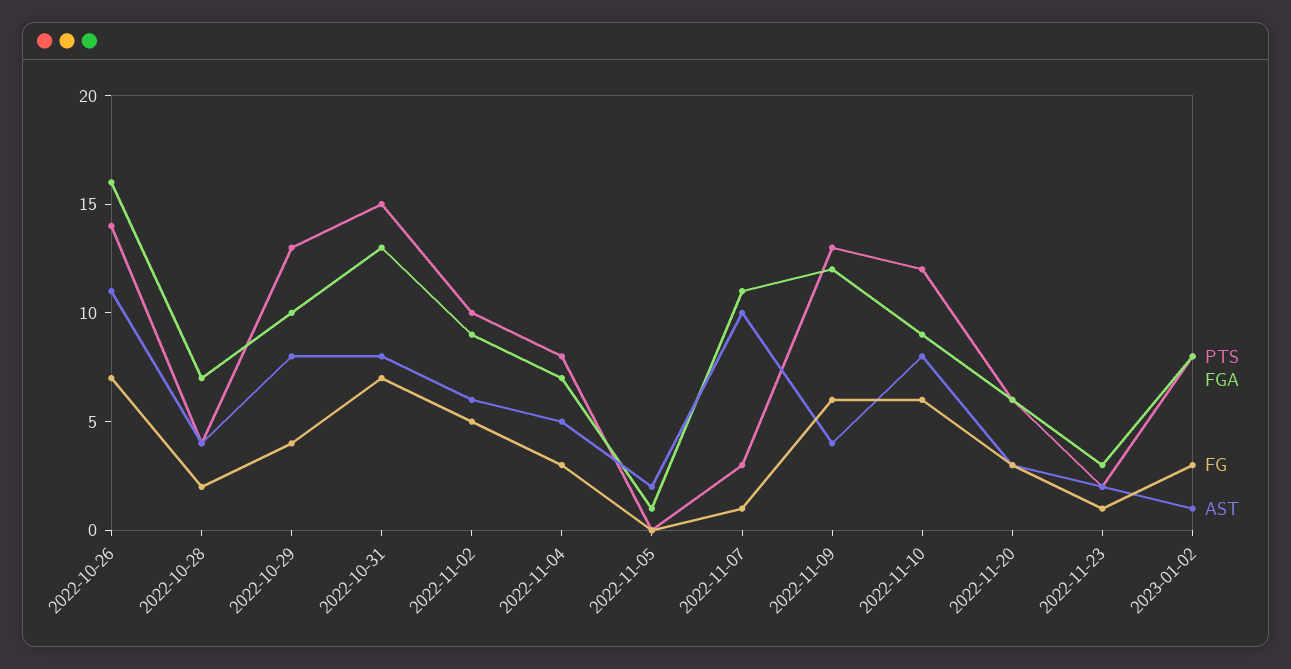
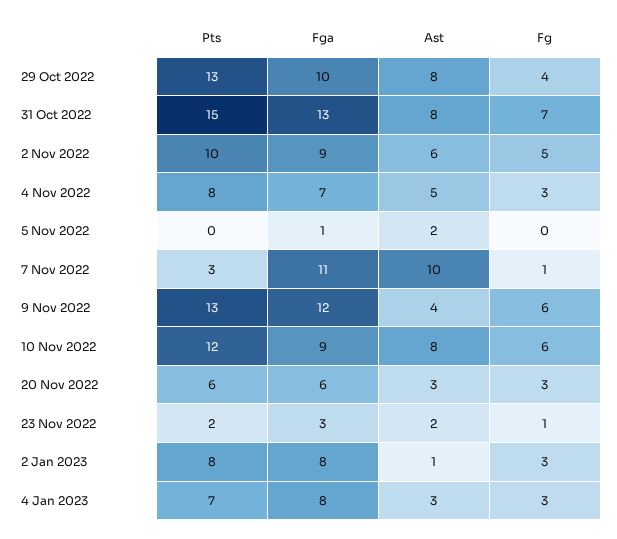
PTS, 2022-10-26: 14 -> none
FGA, 2022-10-26: 16 -> none
FG, 2022-10-26: 7 -> none
AST, 2022-10-26: 11 -> none
PTS, 2022-10-28: 4 -> none
FGA, 2022-10-28: 7 -> none
FG, 2022-10-28: 2 -> none
AST, 2022-10-28: 4 -> none
PTS, 4 Jan 2023: none -> 7
FGA, 4 Jan 2023: none -> 8
AST, 4 Jan 2023: none -> 3
FG, 4 Jan 2023: none -> 3

